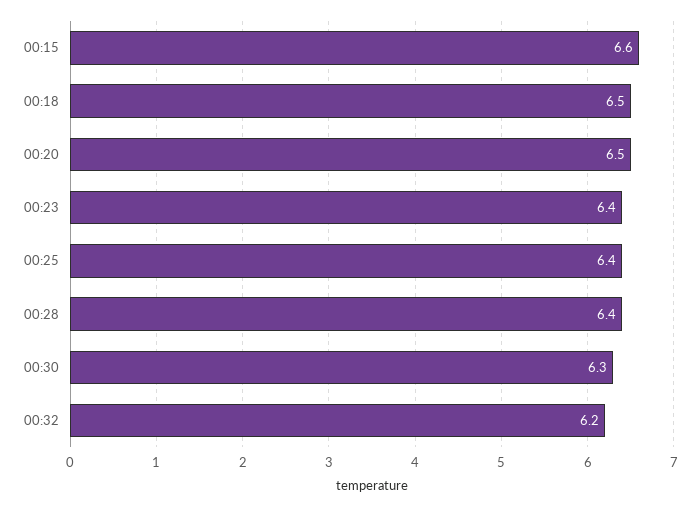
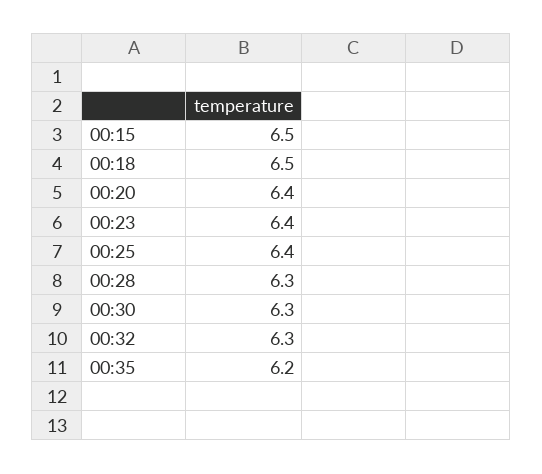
00:15: 6.6 -> 6.5
00:20: 6.5 -> 6.4
00:28: 6.4 -> 6.3
00:32: 6.2 -> 6.3
00:35: none -> 6.2

